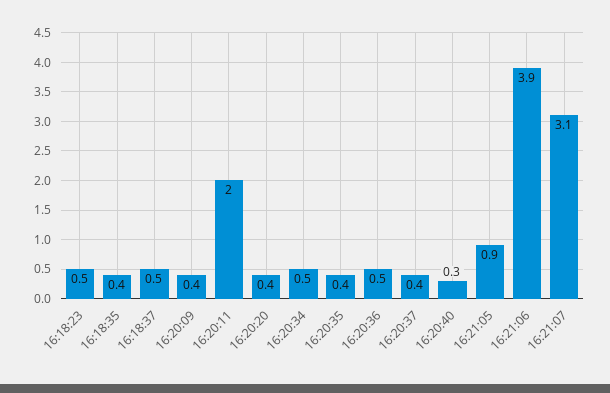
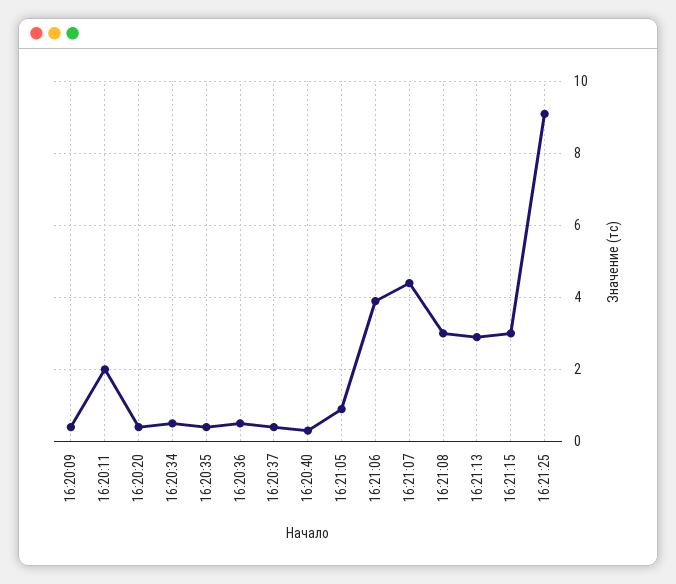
16:18:23: 0.5 -> none
16:18:35: 0.4 -> none
16:18:37: 0.5 -> none
16:21:07: 3.1 -> 4.5
16:21:08: none -> 3
16:21:13: none -> 3
16:21:15: none -> 3
16:21:25: none -> 9

